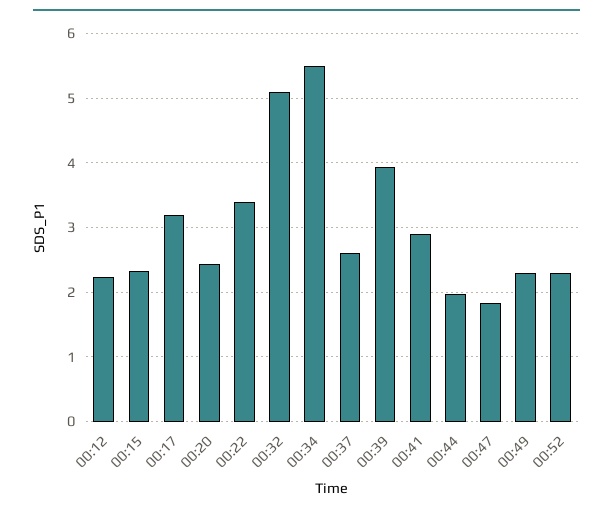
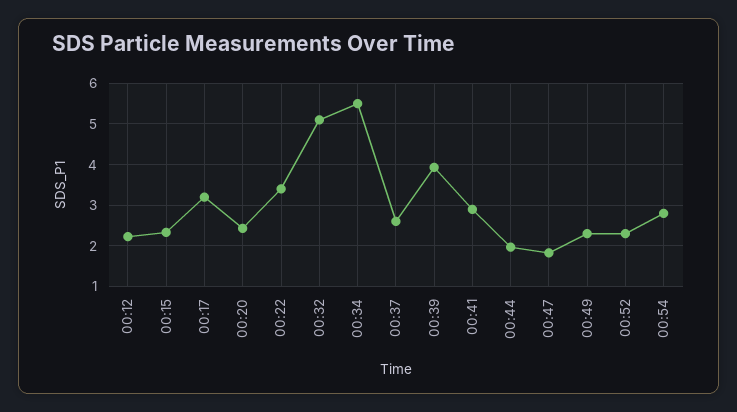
00:54: none -> 2.8

